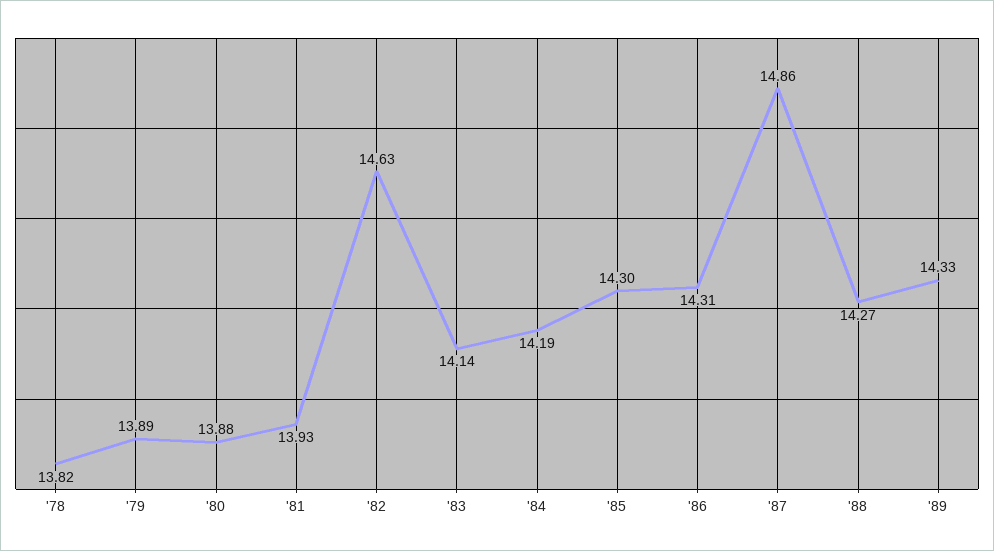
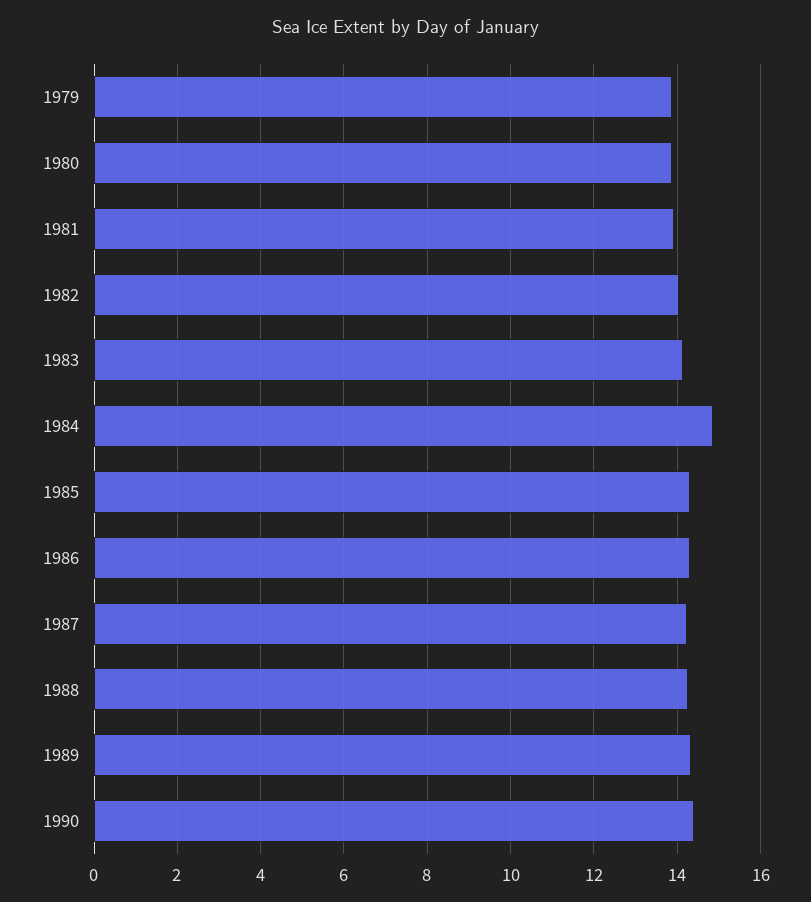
'78: 13.82 -> none
'82: 14.63 -> 14
'84: 14.19 -> 14.8
'87: 14.86 -> 14.2
1990: none -> 14.4

